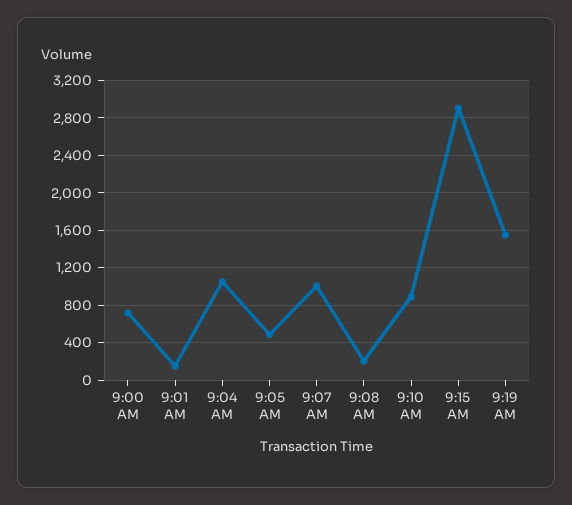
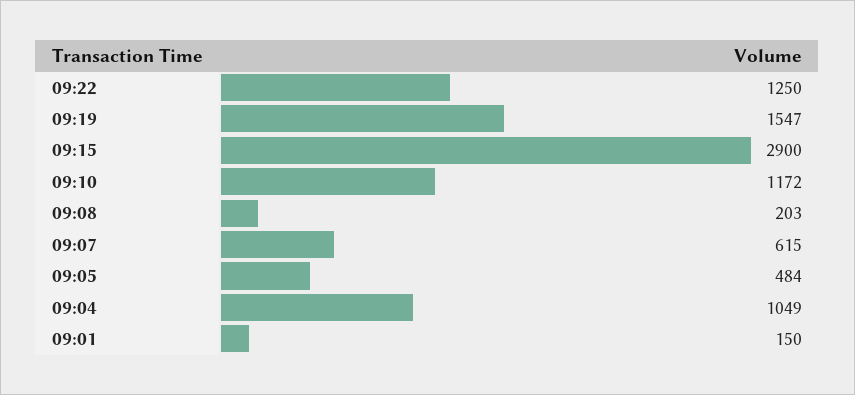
9:00 AM: 700 -> none
9:07 AM: 1000 -> 615
9:10 AM: 900 -> 1172
09:22: none -> 1250

